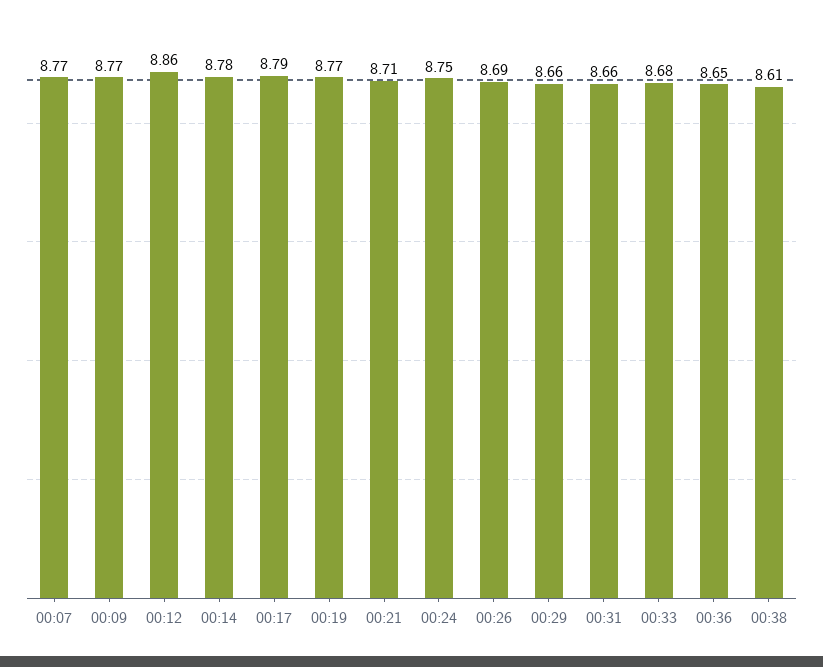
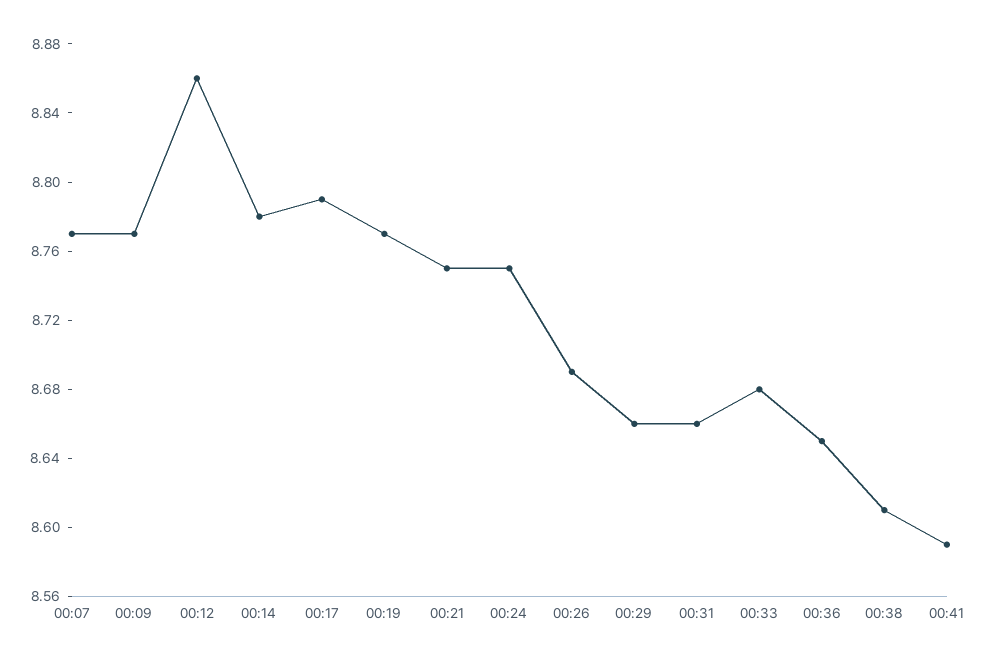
00:21: 8.71 -> 8.75
00:41: none -> 8.59

